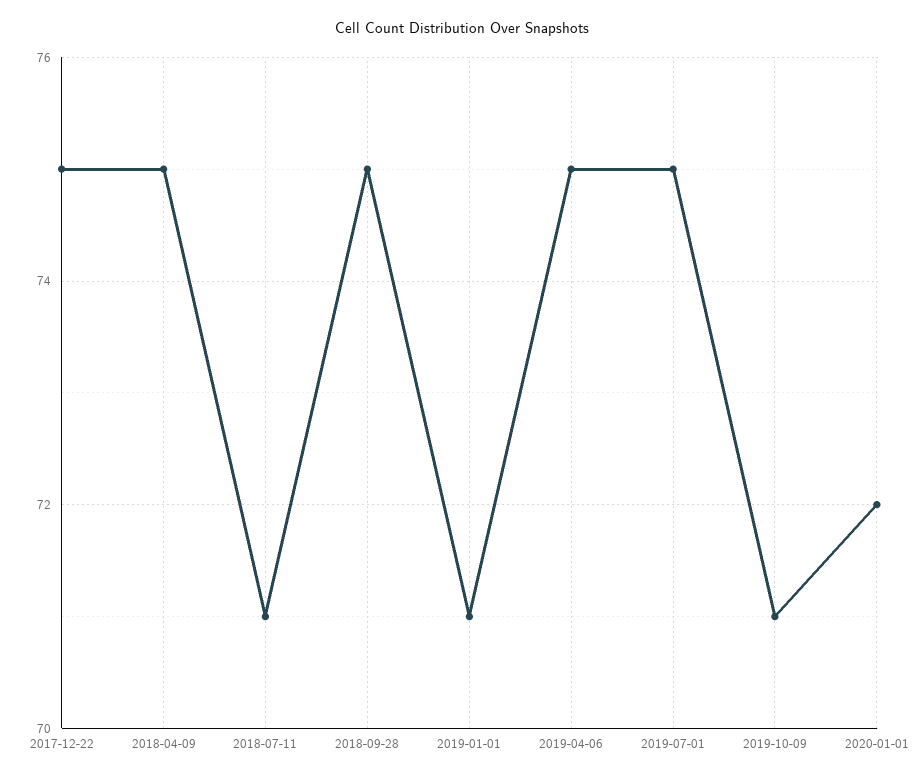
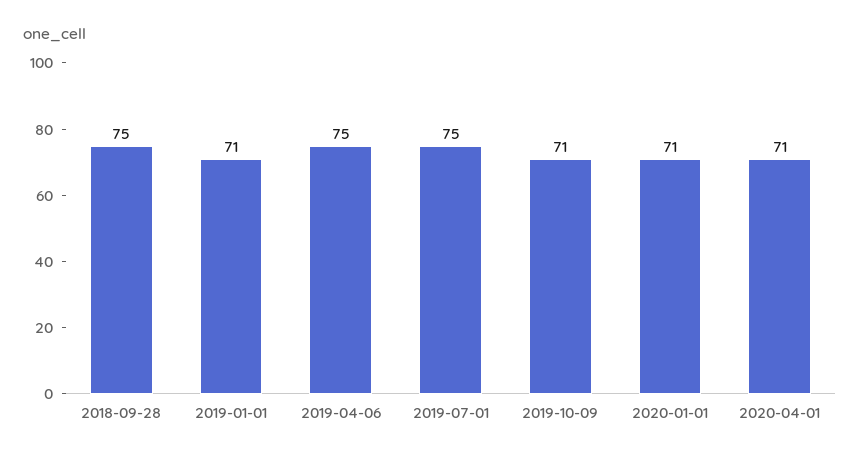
2017-12-22: 75 -> none
2018-04-09: 75 -> none
2018-07-11: 71 -> none
2020-01-01: 72 -> 71
2020-04-01: none -> 71

